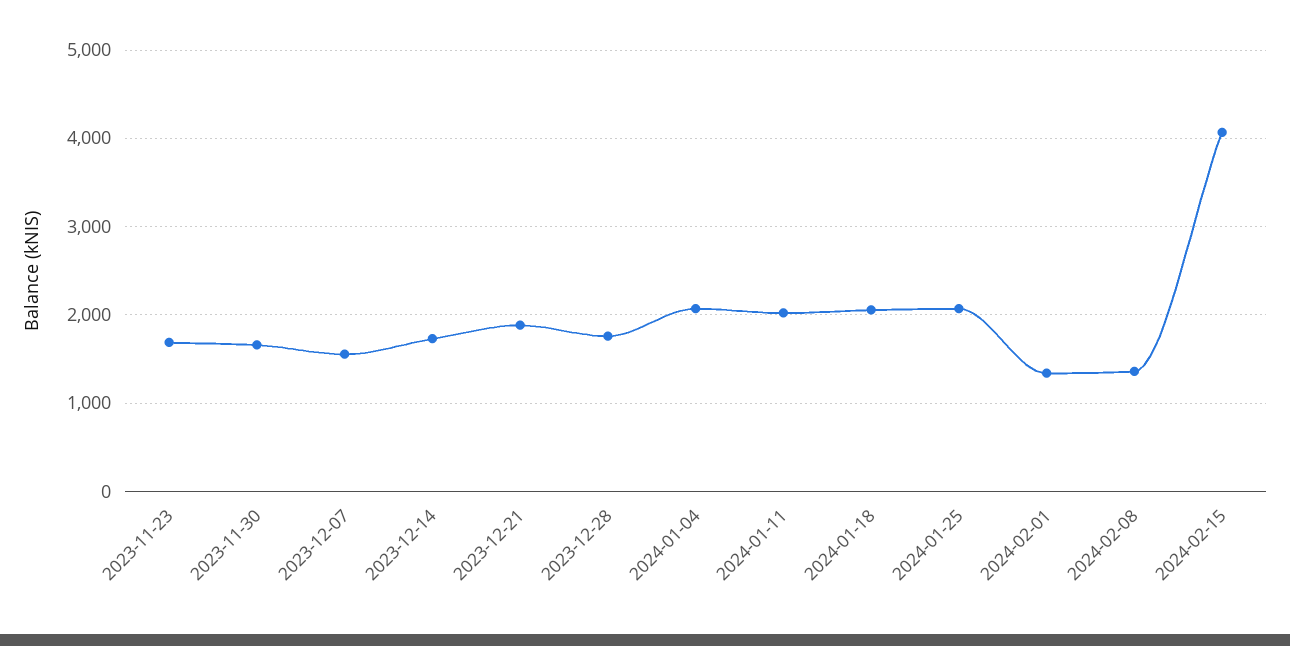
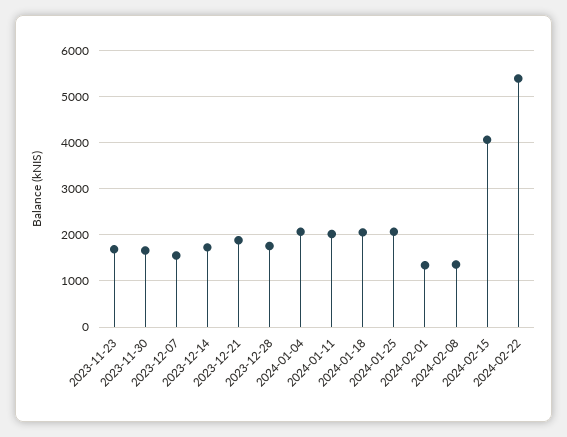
2024-02-22: none -> 5400

